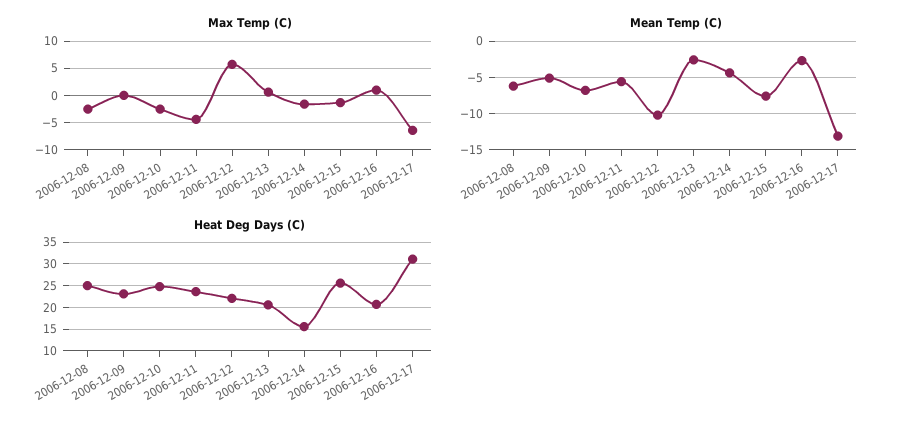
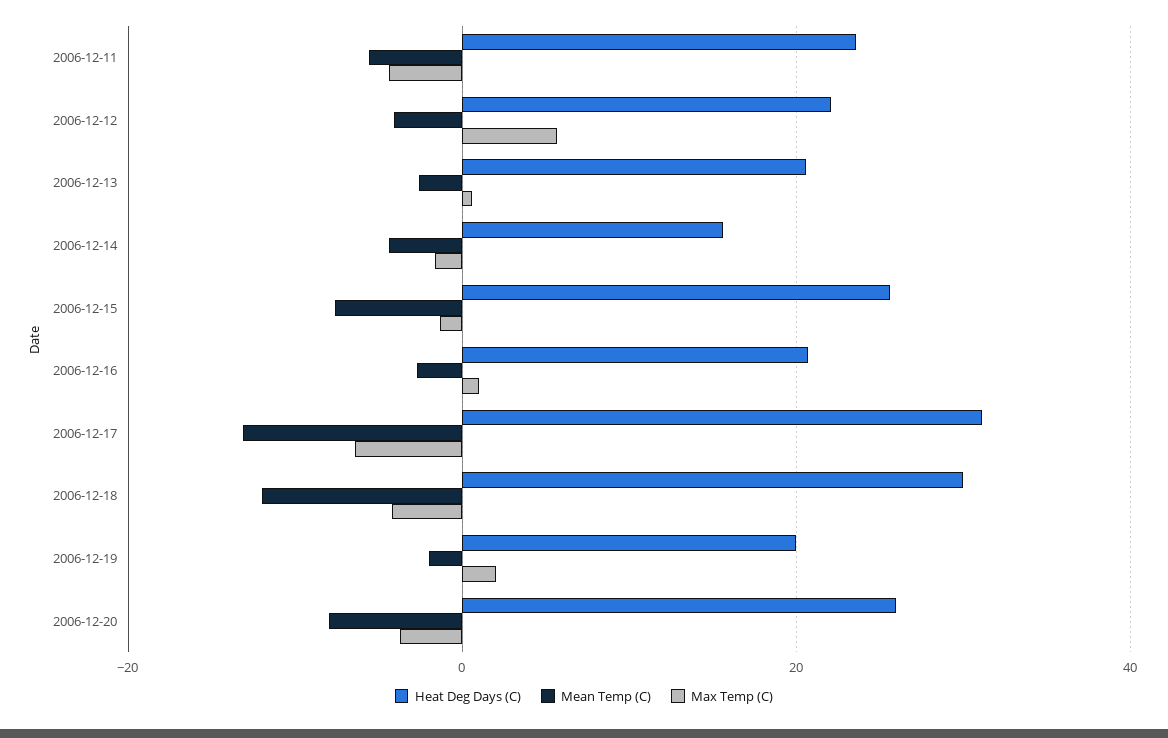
Max Temp (C), 2006-12-08: -2.5 -> none
Max Temp (C), 2006-12-09: 0 -> none
Max Temp (C), 2006-12-10: -2.5 -> none
Mean Temp (C), 2006-12-08: -6 -> none
Mean Temp (C), 2006-12-09: -5 -> none
Mean Temp (C), 2006-12-10: -7 -> none
Mean Temp (C), 2006-12-12: -10 -> -4
Heat Deg Days (C), 2006-12-08: 25 -> none
Heat Deg Days (C), 2006-12-09: 22.5 -> none
Heat Deg Days (C), 2006-12-10: 25 -> none
Heat Deg Days (C), 2006-12-18: none -> 30
Mean Temp (C), 2006-12-18: none -> -12
Max Temp (C), 2006-12-18: none -> -4
Heat Deg Days (C), 2006-12-19: none -> 20
Mean Temp (C), 2006-12-19: none -> -2
Max Temp (C), 2006-12-19: none -> 2
Heat Deg Days (C), 2006-12-20: none -> 26
Mean Temp (C), 2006-12-20: none -> -8
Max Temp (C), 2006-12-20: none -> -4

